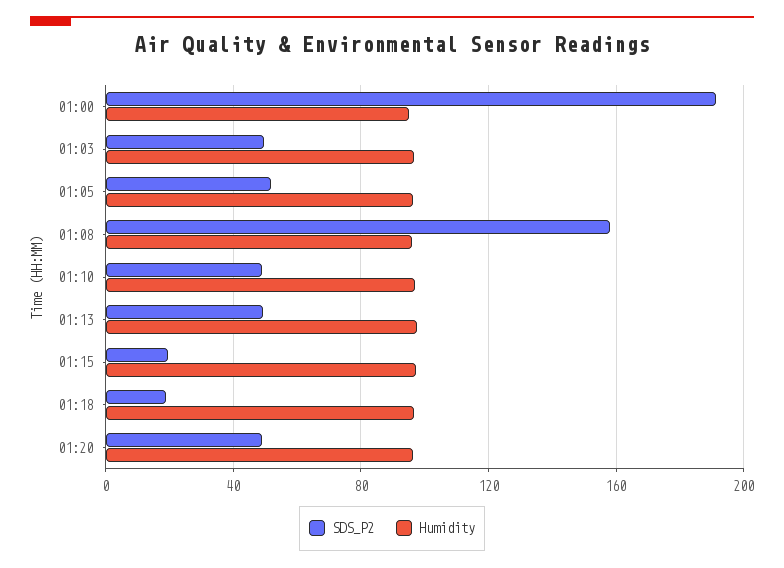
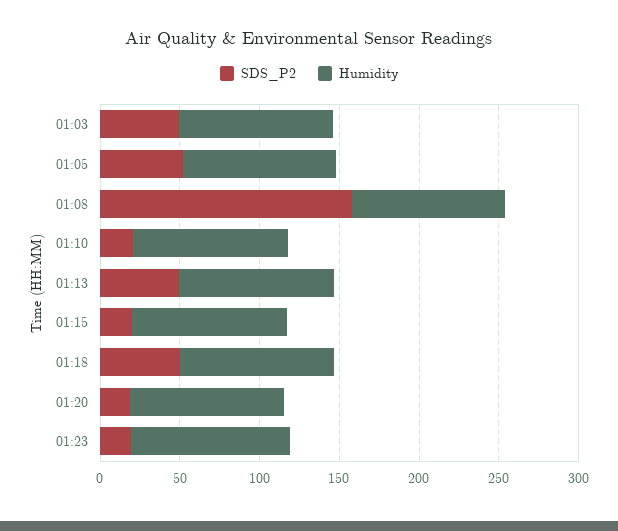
SDS_P2, 01:00: 190 -> none
Humidity, 01:00: 95 -> none
SDS_P2, 01:10: 50 -> 20
SDS_P2, 01:18: 20 -> 50
SDS_P2, 01:20: 50 -> 20
SDS_P2, 01:23: none -> 20
Humidity, 01:23: none -> 100

